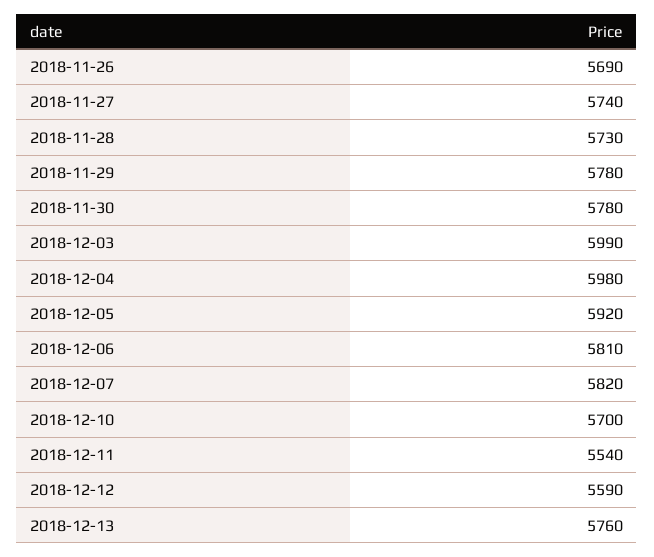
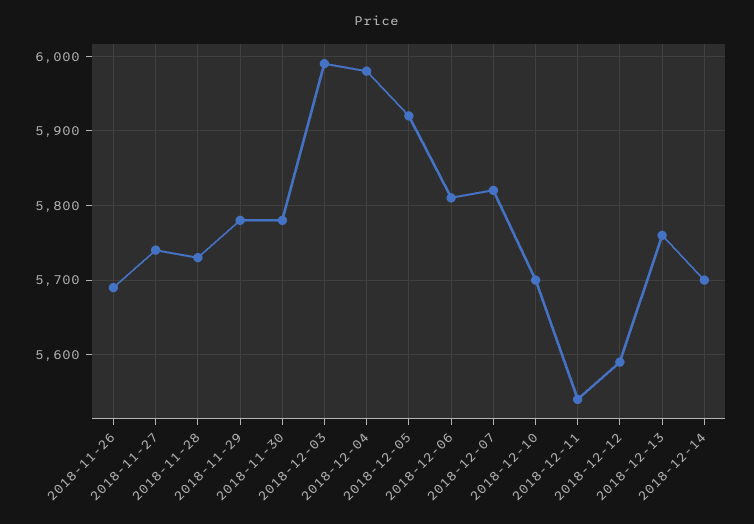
2018-12-14: none -> 5700

